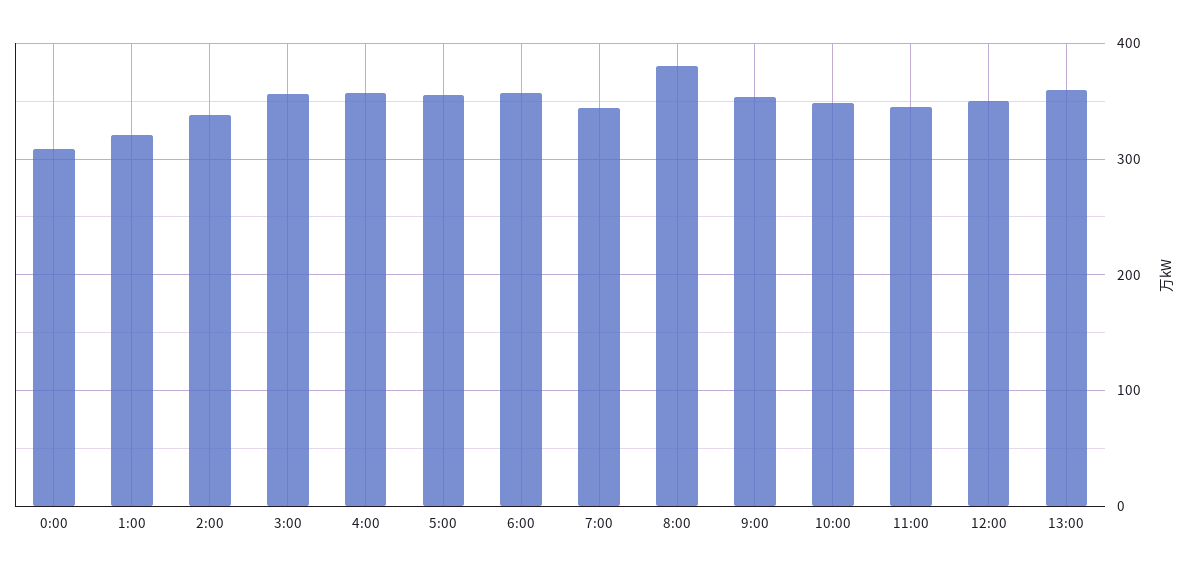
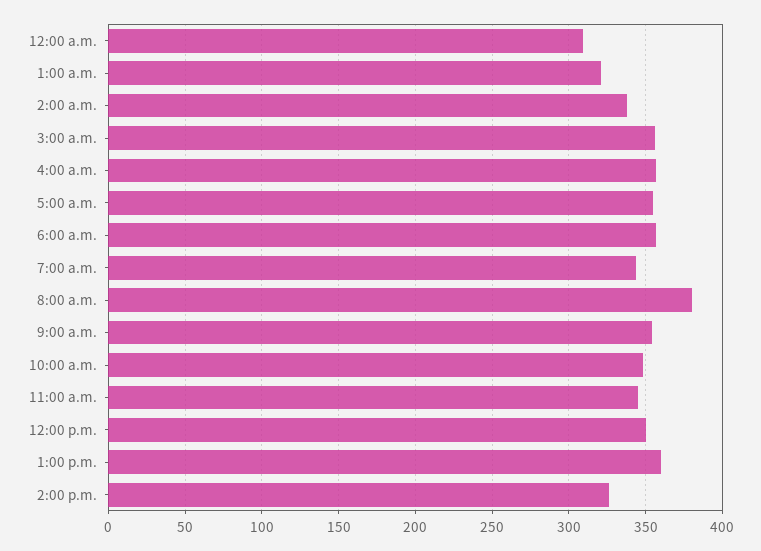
2:00 p.m.: none -> 325

